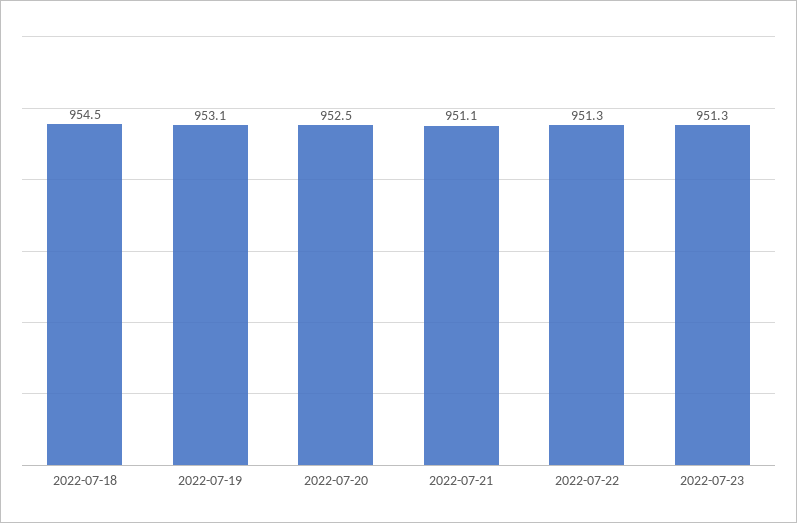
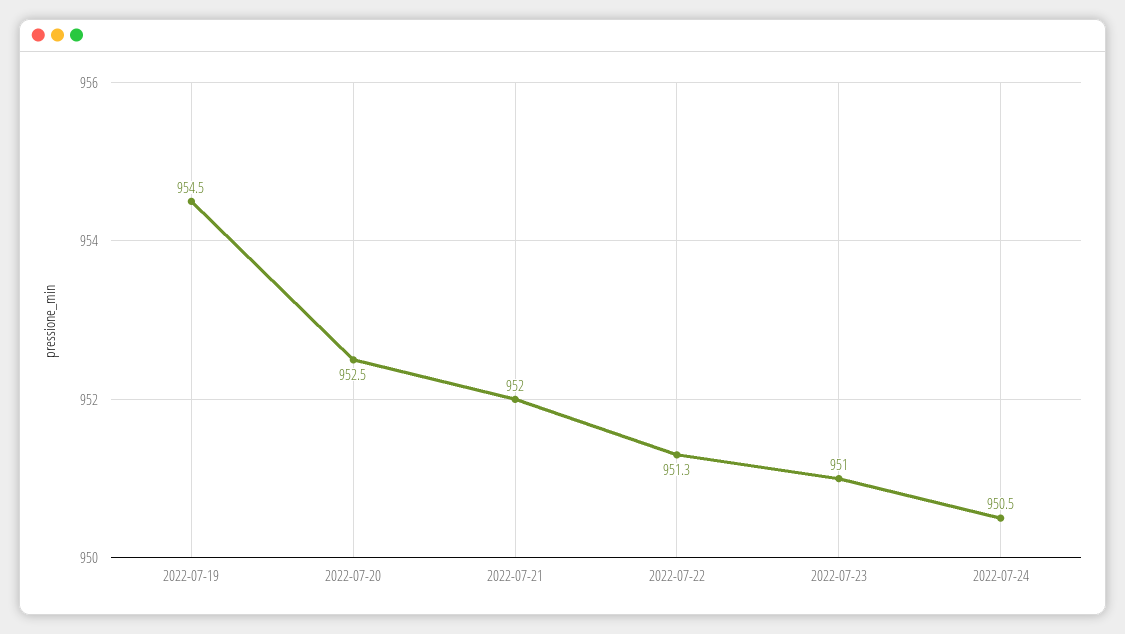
2022-07-18: 954.5 -> none
2022-07-19: 953.1 -> 954.5
2022-07-21: 951.1 -> 952
2022-07-23: 951.3 -> 951
2022-07-24: none -> 950.5

